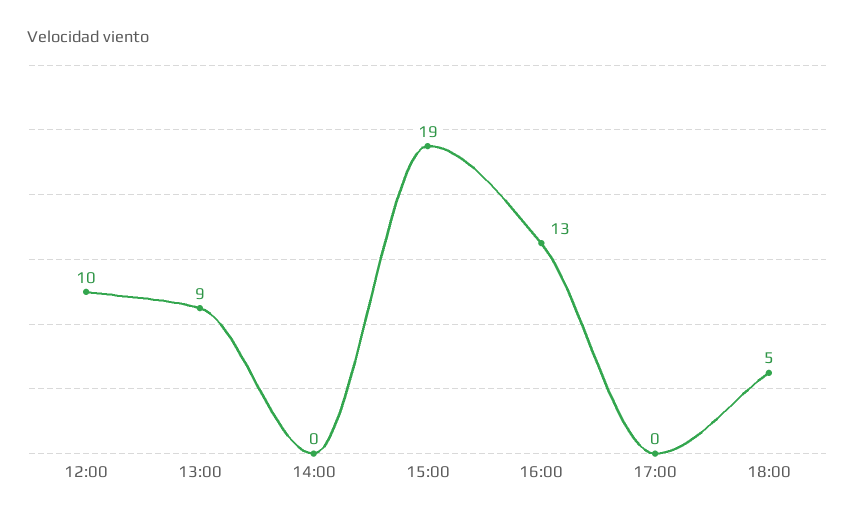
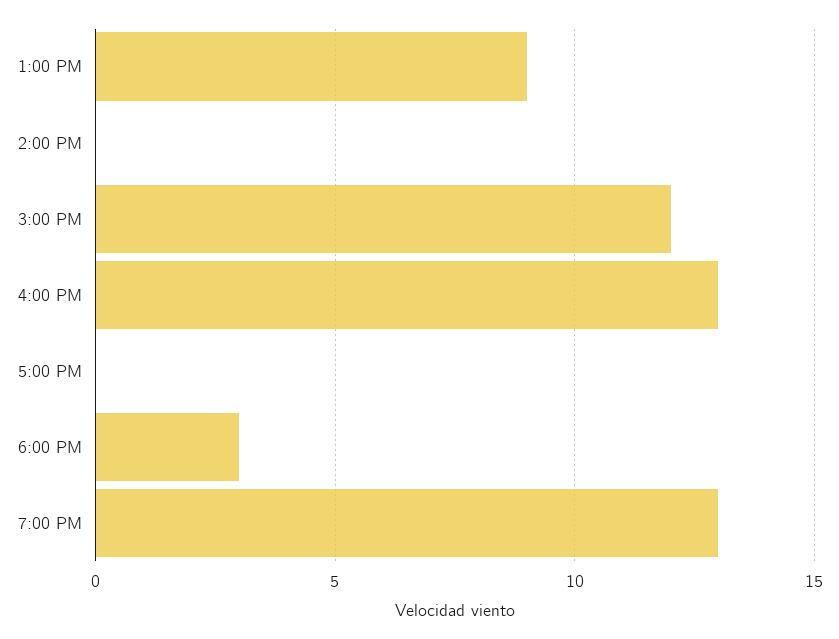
12:00: 10 -> none
15:00: 19 -> 12
18:00: 5 -> 3
7:00 PM: none -> 13

